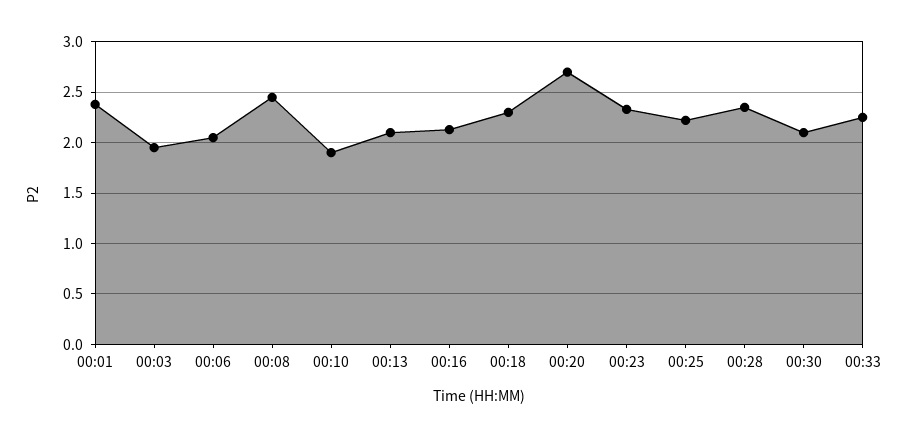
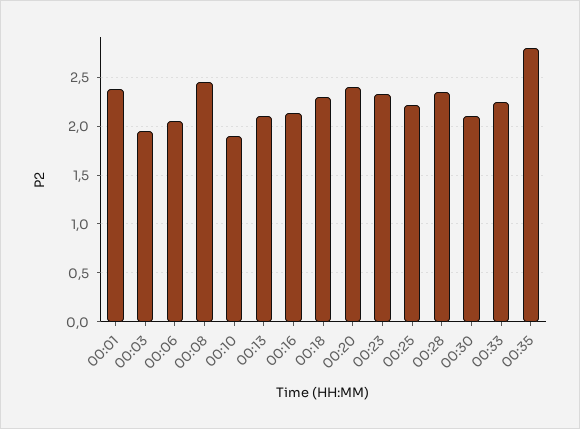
00:20: 2.7 -> 2.4
00:35: none -> 2.8

